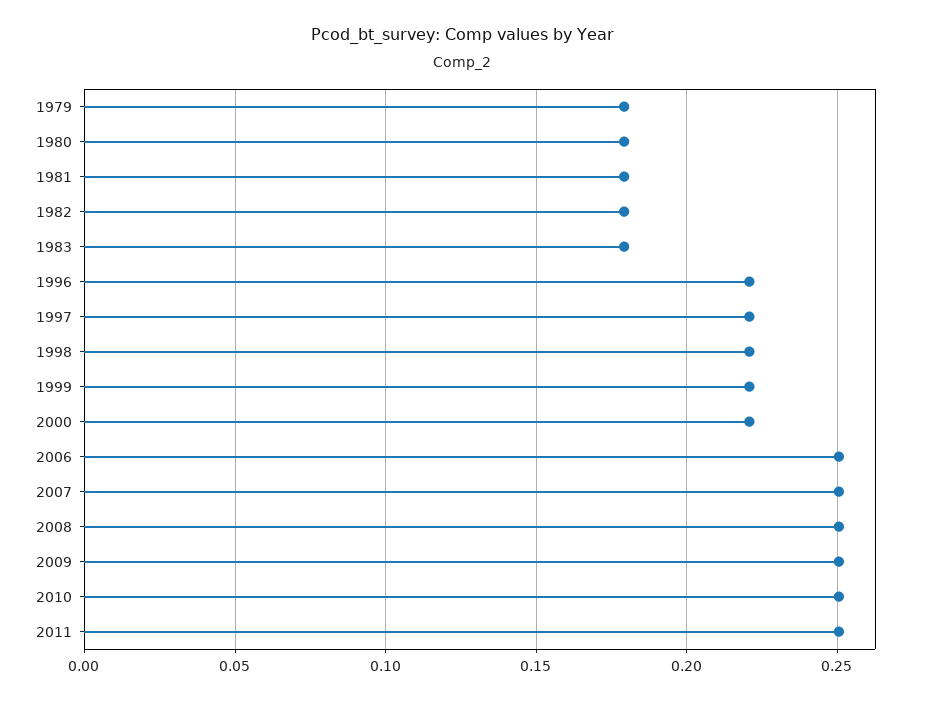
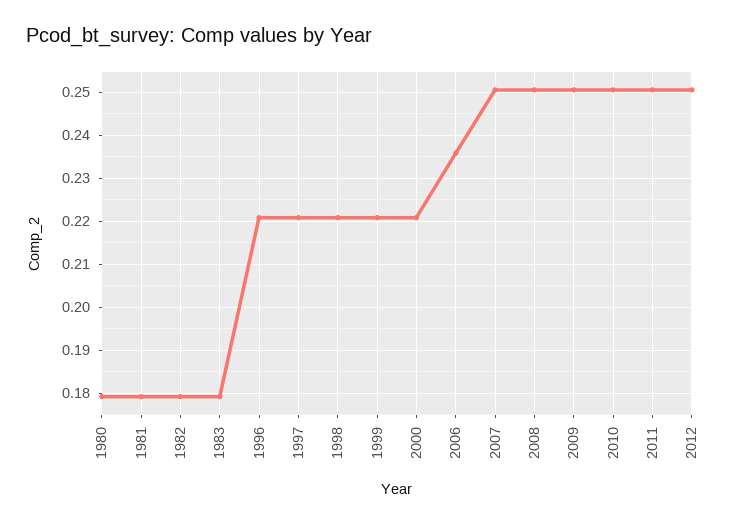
1979: 0.18 -> none
2006: 0.25 -> 0.236
2012: none -> 0.25

